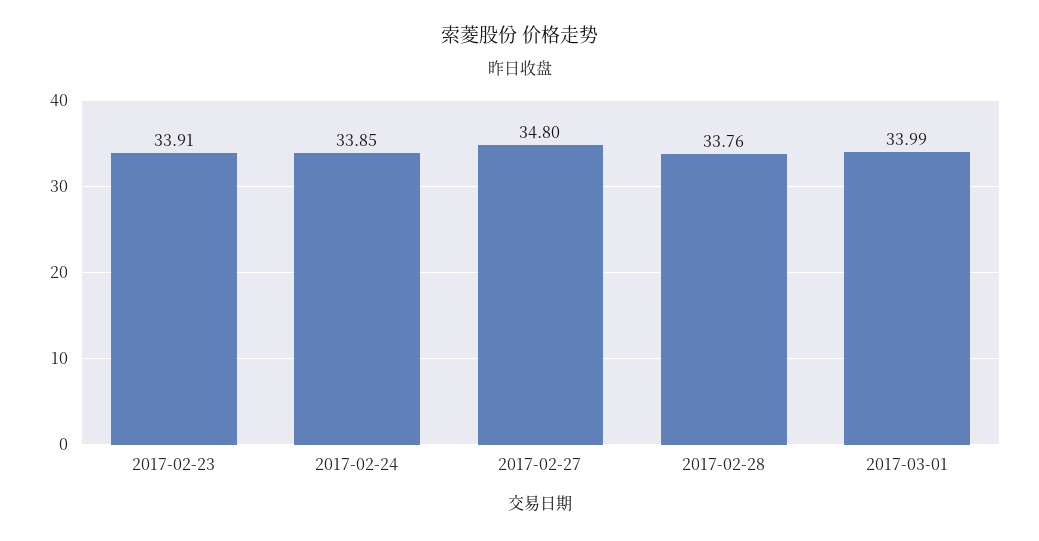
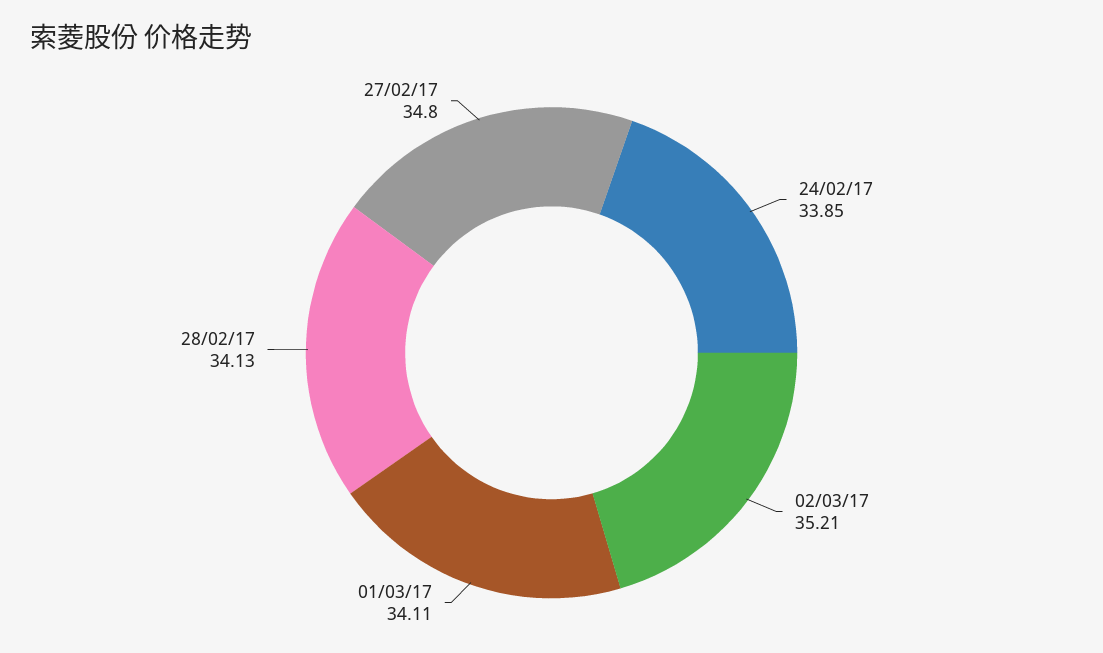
2017-02-23: 33.91 -> none
2017-02-28: 33.76 -> 34.13
2017-03-01: 33.99 -> 34.11
02/03/17: none -> 35.21

